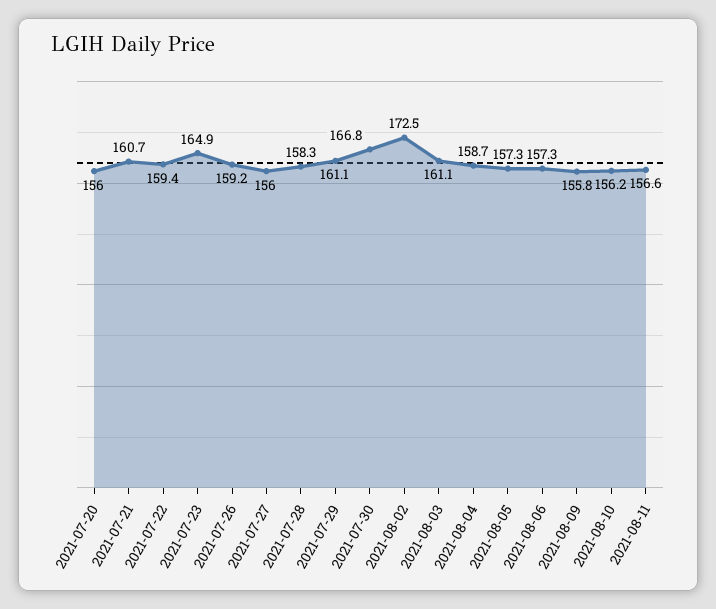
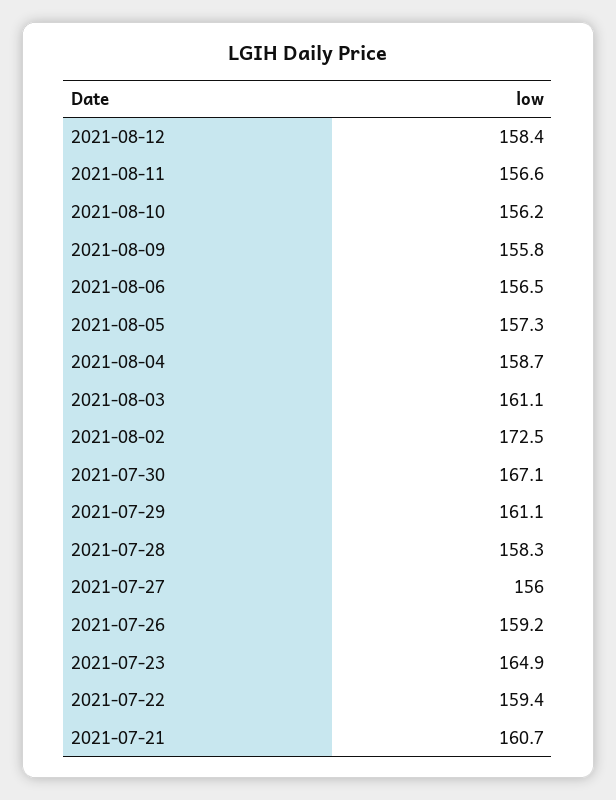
2021-07-20: 156 -> none
2021-07-30: 166.8 -> 167.1
2021-08-06: 157.3 -> 156.5
2021-08-12: none -> 158.4

